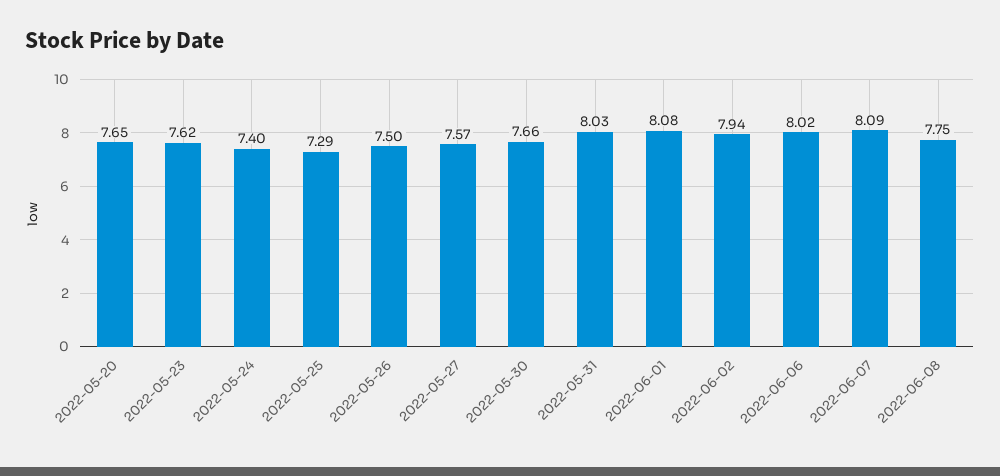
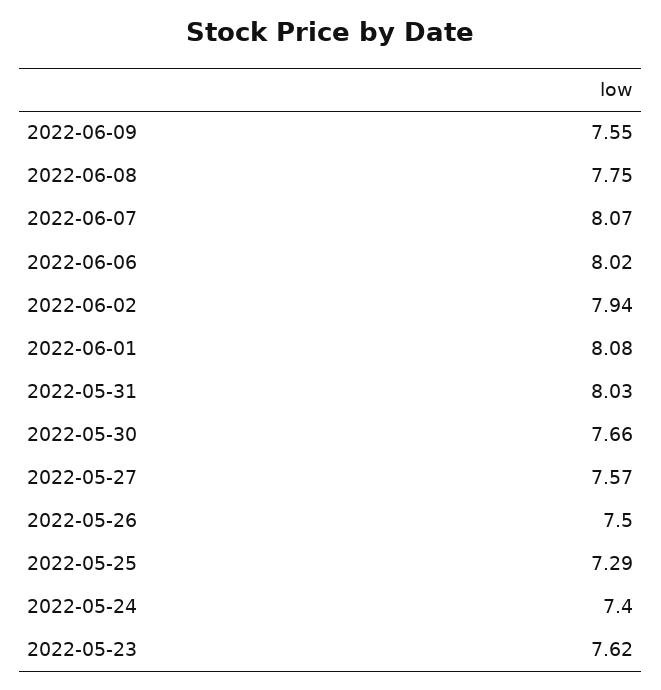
2022-05-20: 7.65 -> none
2022-06-07: 8.09 -> 8.07
2022-06-09: none -> 7.55

